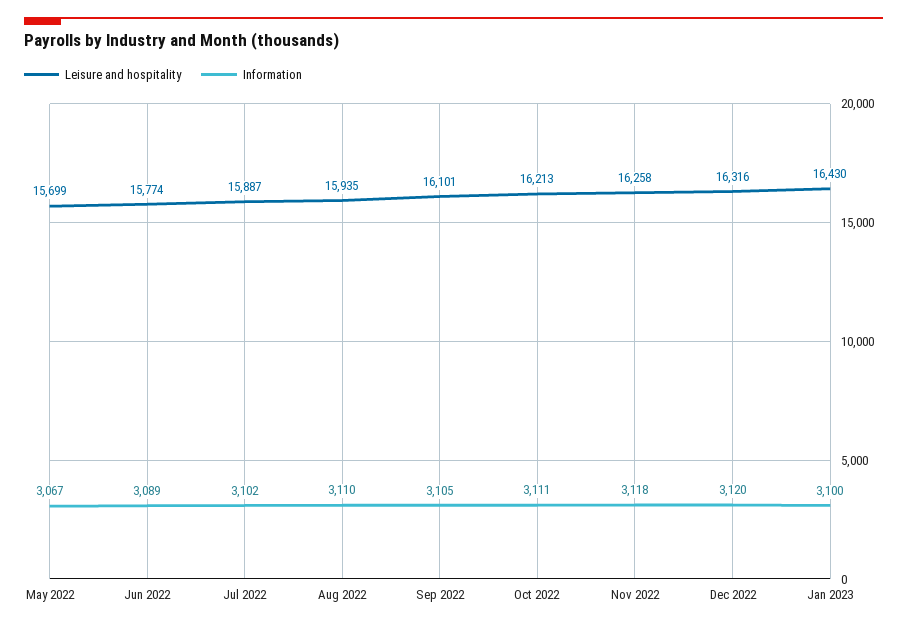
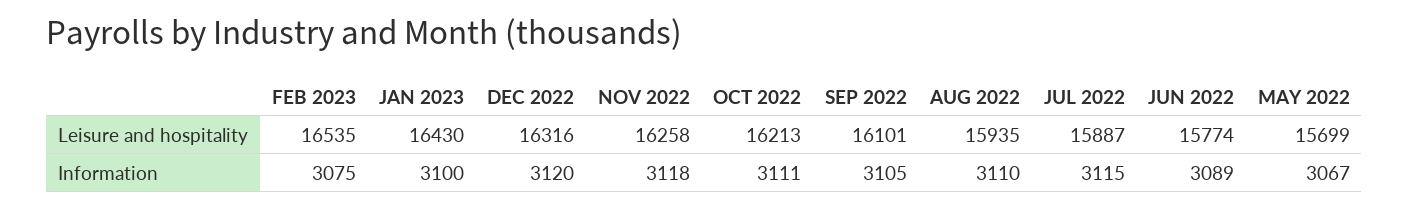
Information, Jul 2022: 3102 -> 3115
Leisure and hospitality, FEB 2023: none -> 16535
Information, FEB 2023: none -> 3075

